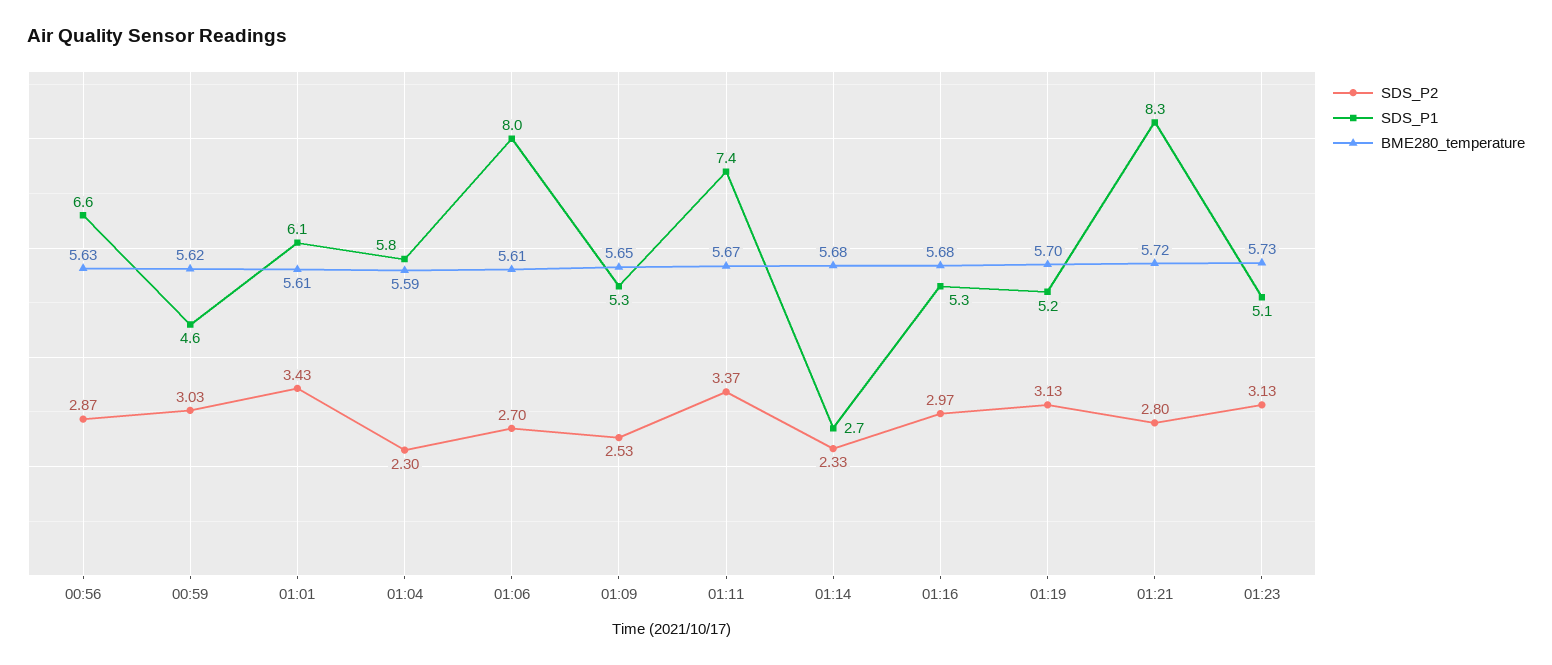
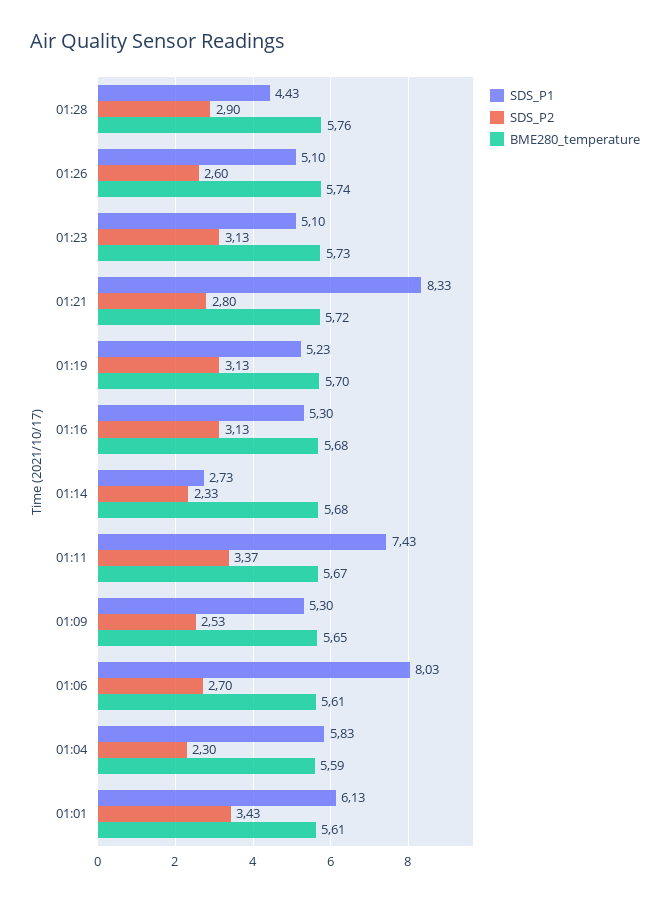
SDS_P2, 00:56: 2.87 -> none
SDS_P1, 00:56: 6.6 -> none
BME280_temperature, 00:56: 5.63 -> none
SDS_P2, 00:59: 3.03 -> none
SDS_P1, 00:59: 4.6 -> none
BME280_temperature, 00:59: 5.62 -> none
SDS_P2, 01:16: 2.97 -> 3.13
SDS_P1, 01:28: none -> 4.43
SDS_P2, 01:28: none -> 2.9
BME280_temperature, 01:28: none -> 5.76
SDS_P1, 01:26: none -> 5.1
SDS_P2, 01:26: none -> 2.6
BME280_temperature, 01:26: none -> 5.74

